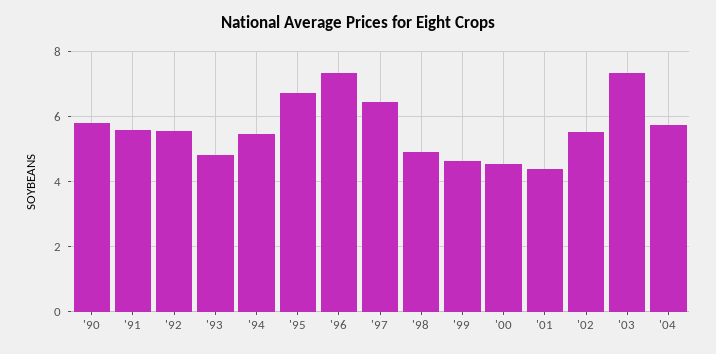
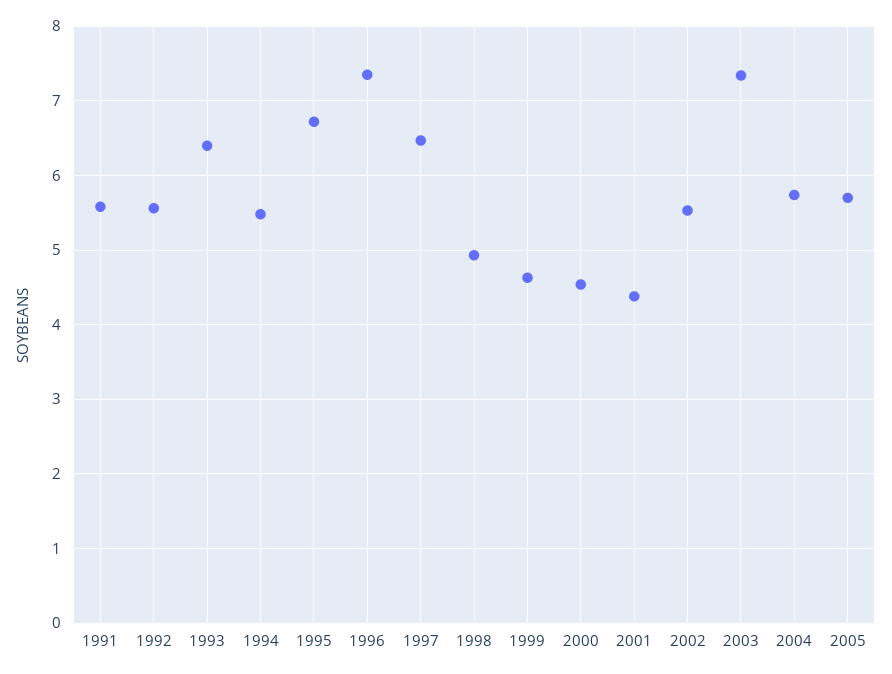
'90: 5.8 -> none
'93: 4.8 -> 6.4
2005: none -> 5.7

